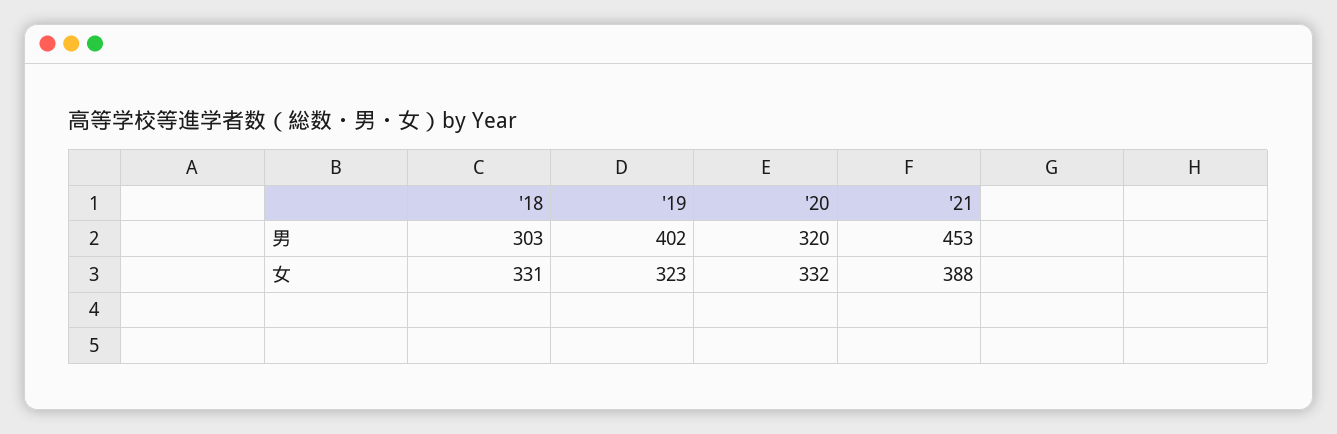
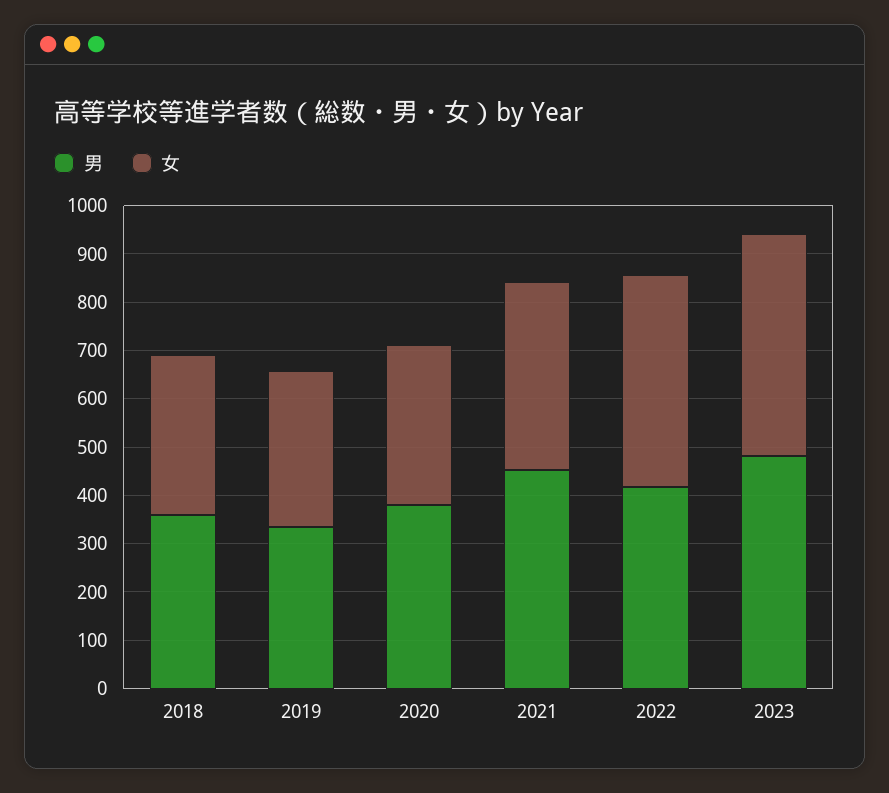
男, '18: 303 -> 360
男, '19: 402 -> 340
男, '20: 320 -> 380
男, 2022: none -> 420
女, 2022: none -> 440
男, 2023: none -> 480
女, 2023: none -> 460

